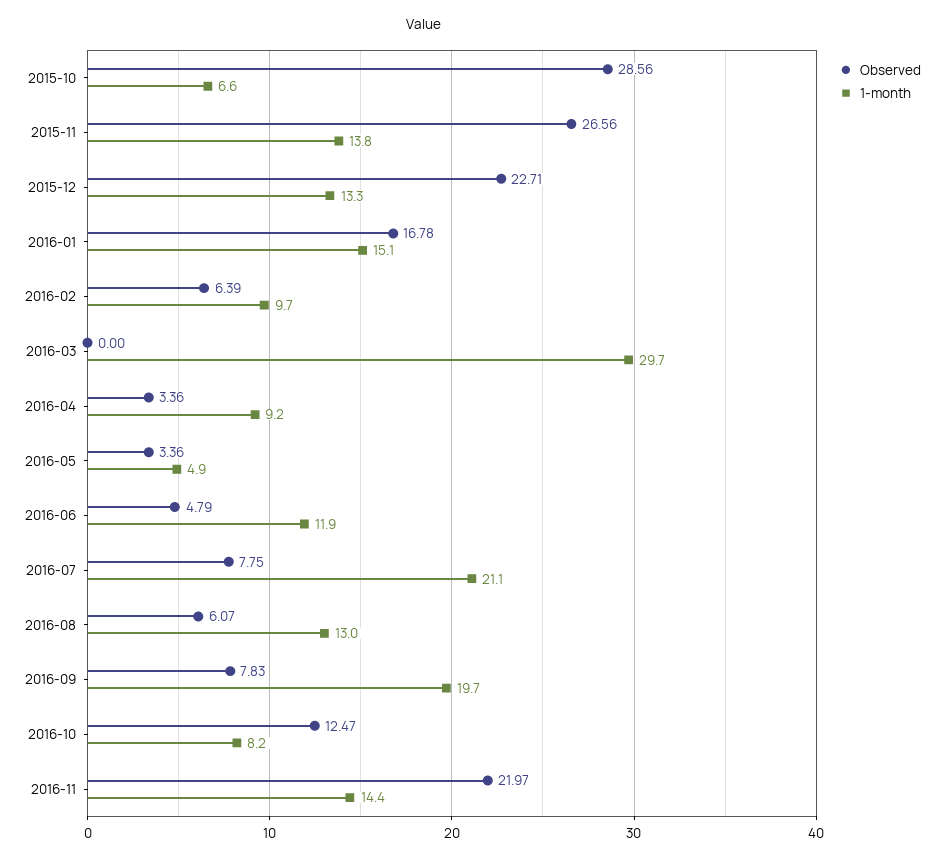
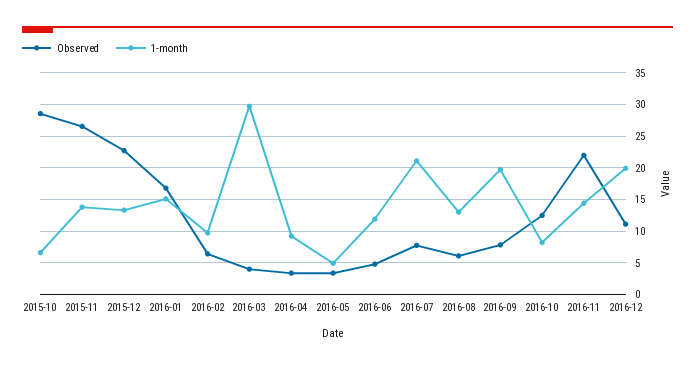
Observed, 2016-03: 0 -> 4
Observed, 2016-12: none -> 11
1-month, 2016-12: none -> 20

